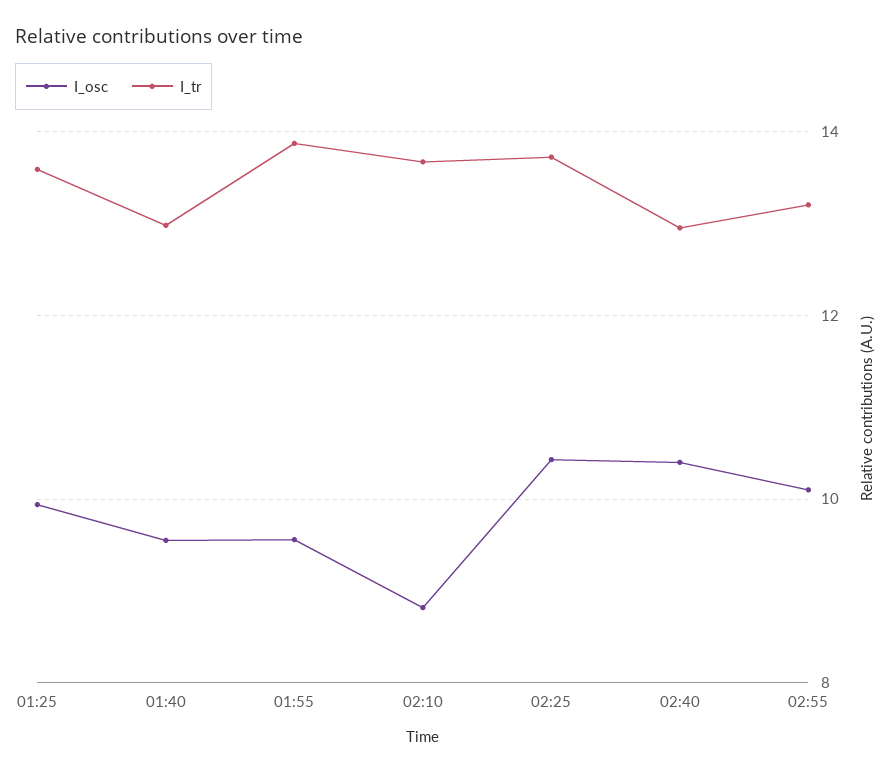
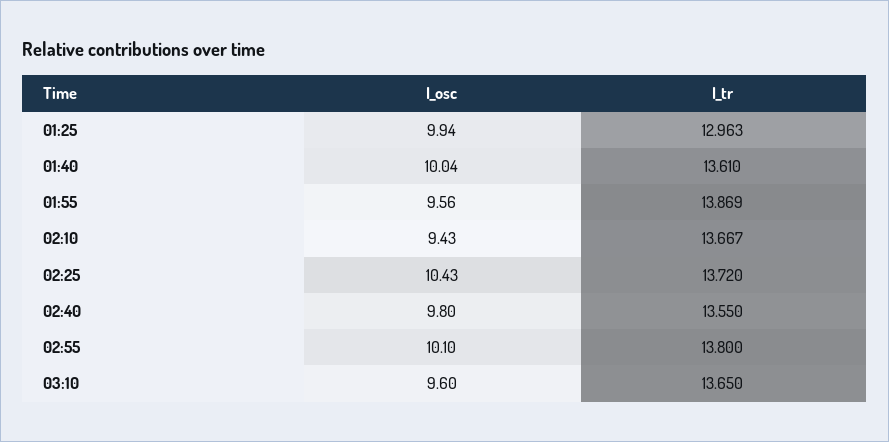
I_tr, 01:25: 13.6 -> 12.963
I_osc, 01:40: 9.6 -> 10.04
I_tr, 01:40: 13 -> 13.61
I_osc, 02:10: 8.8 -> 9.43
I_osc, 02:40: 10.4 -> 9.8
I_tr, 02:40: 13 -> 13.55
I_tr, 02:55: 13.2 -> 13.8
I_osc, 03:10: none -> 9.6
I_tr, 03:10: none -> 13.65

